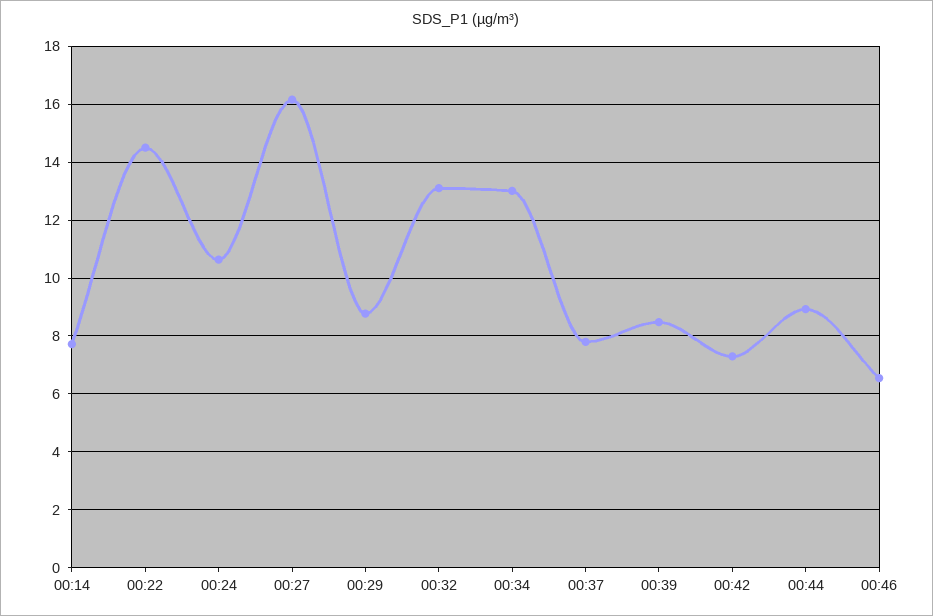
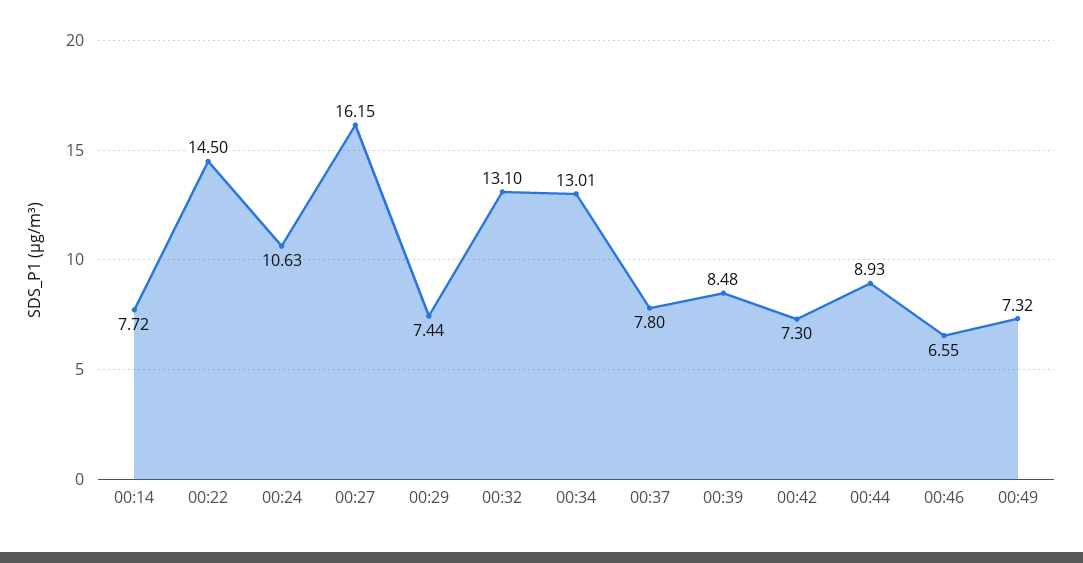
00:29: 8.75 -> 7.44
00:49: none -> 7.32

